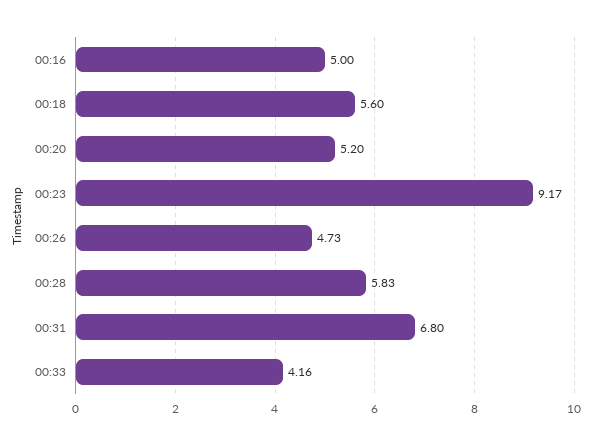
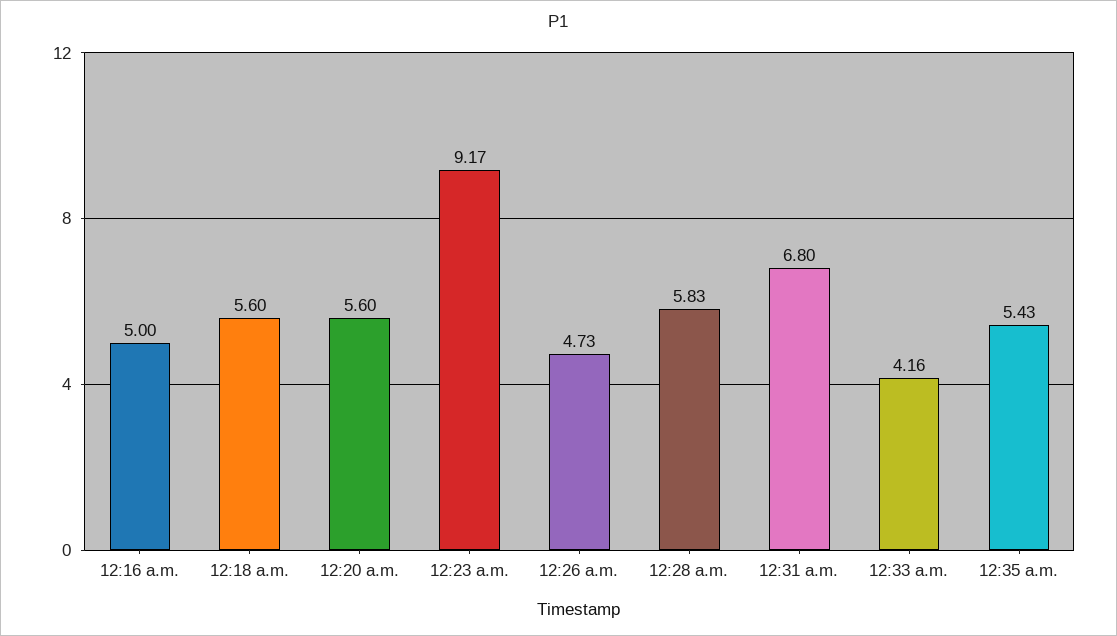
00:20: 5.2 -> 5.6
12:35 a.m.: none -> 5.43

